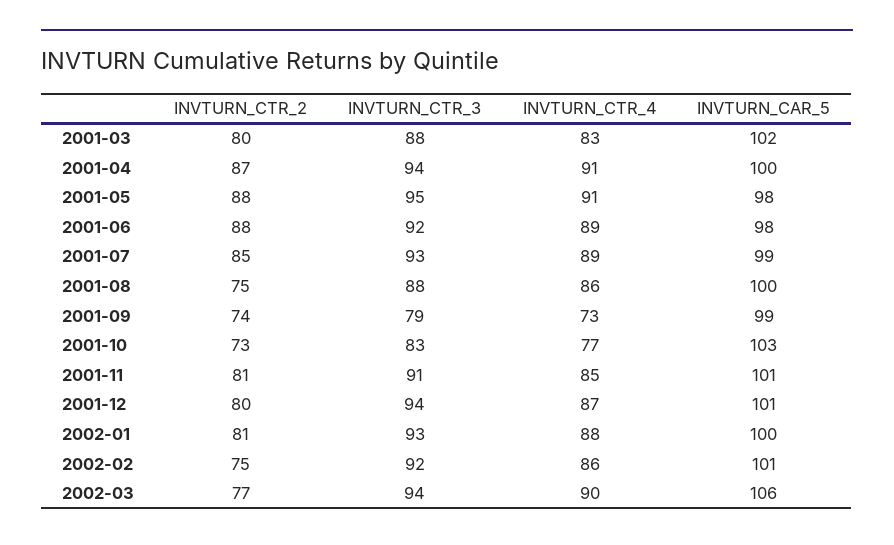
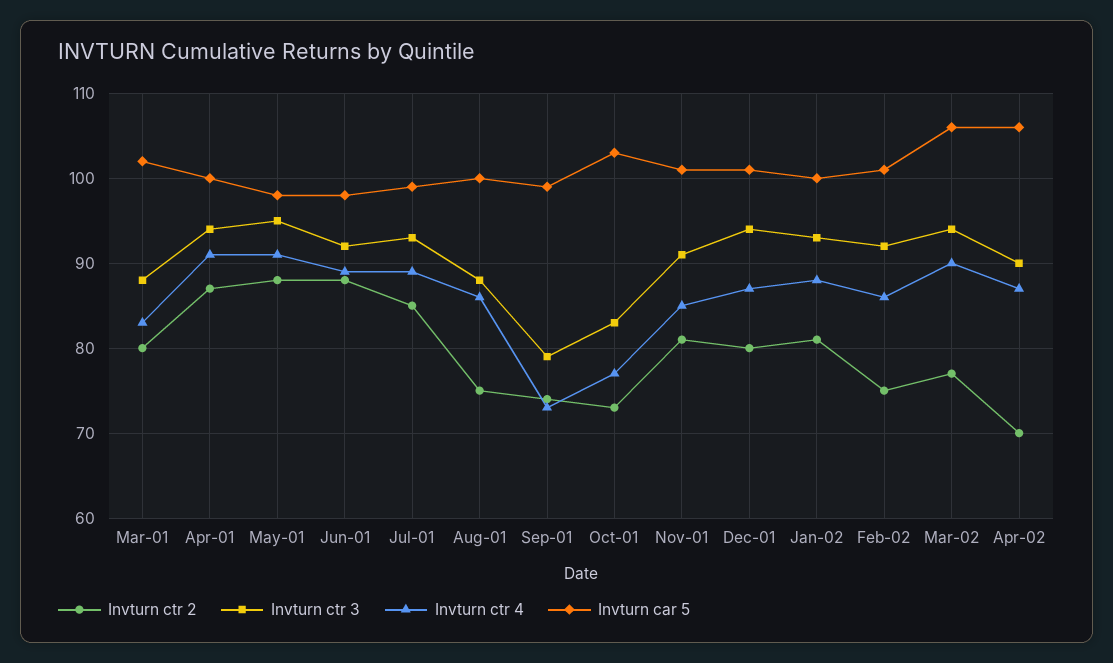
INVTURN_CTR_2, Apr-02: none -> 70
INVTURN_CTR_3, Apr-02: none -> 90
INVTURN_CTR_4, Apr-02: none -> 87
INVTURN_CAR_5, Apr-02: none -> 106

